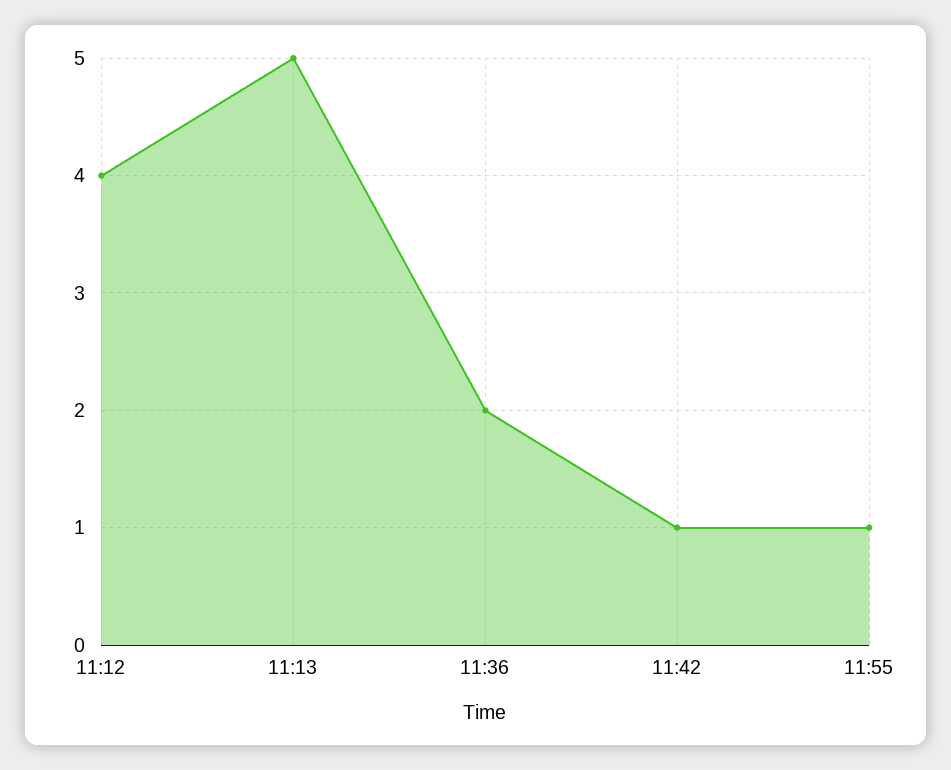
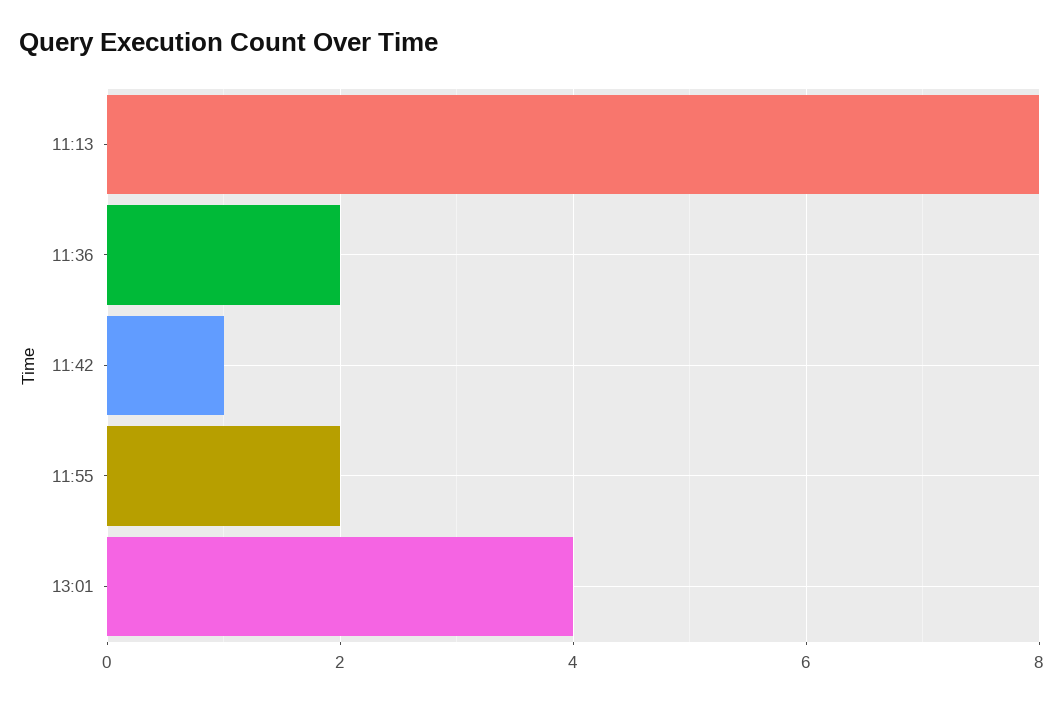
11:12: 4 -> none
11:13: 5 -> 8
11:55: 1 -> 2
13:01: none -> 4

